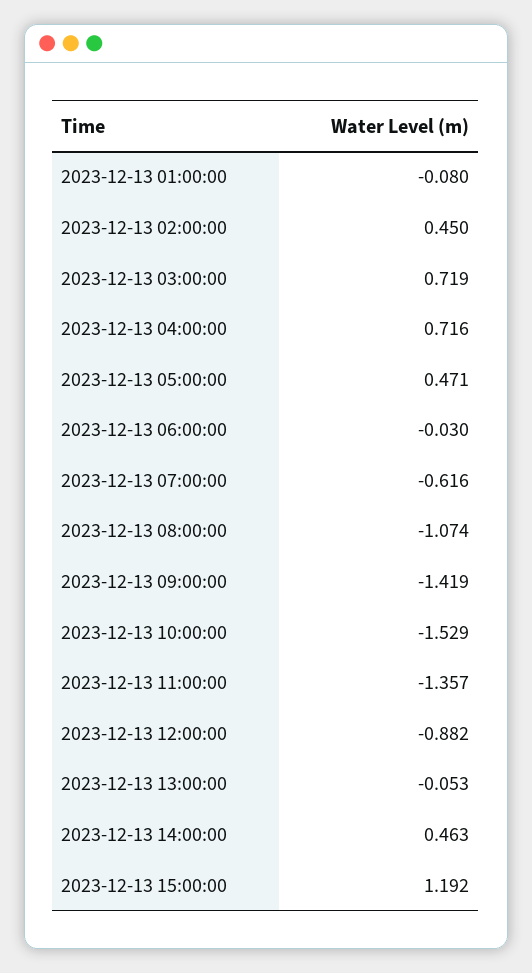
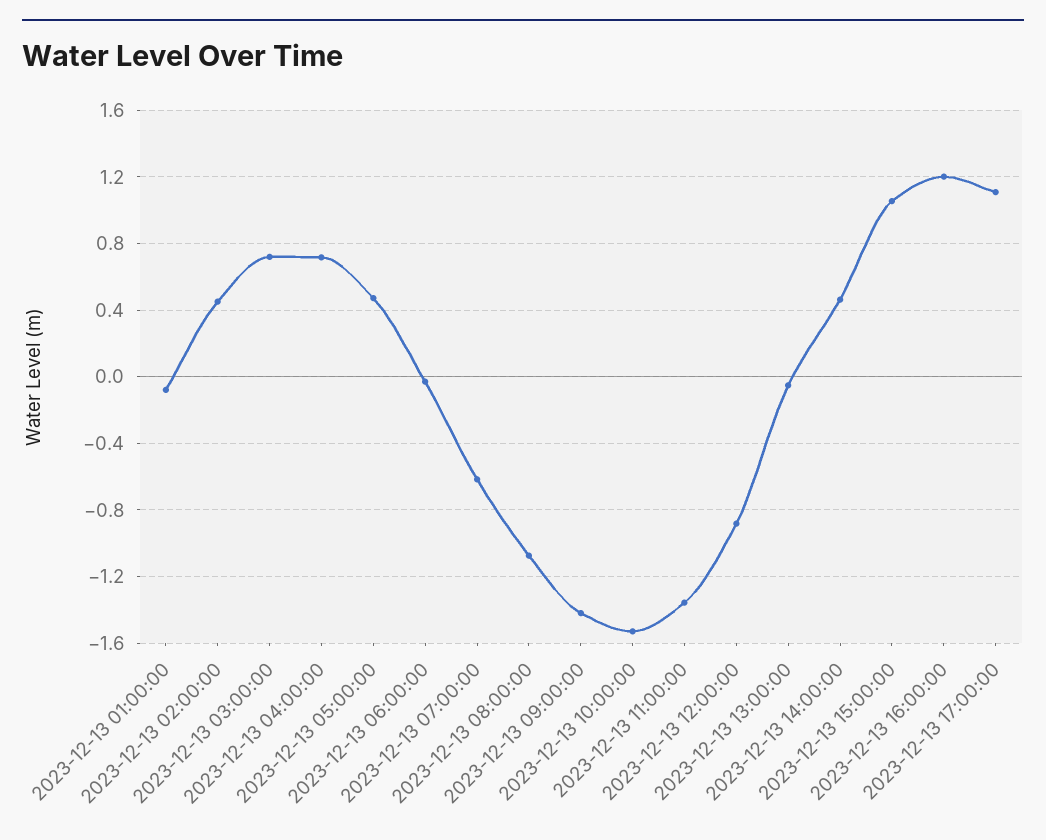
2023-12-13 15:00:00: 1.192 -> 1.05
2023-12-13 16:00:00: none -> 1.2
2023-12-13 17:00:00: none -> 1.1

